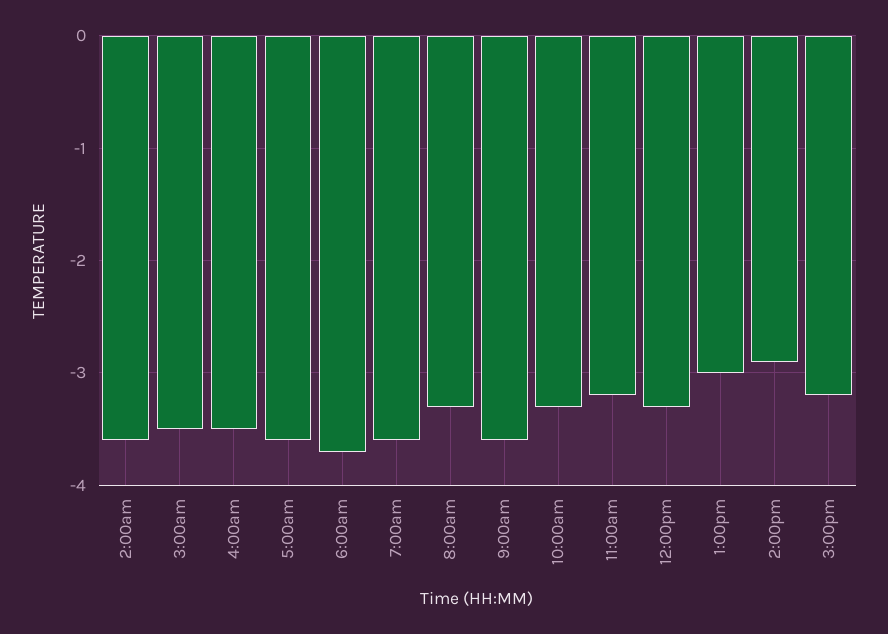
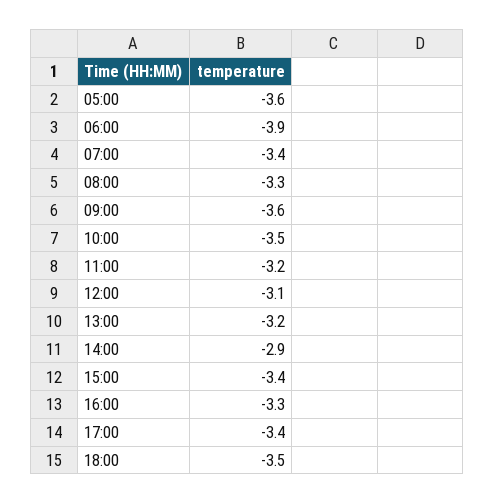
2:00am: -3.6 -> none
3:00am: -3.5 -> none
4:00am: -3.5 -> none
6:00am: -3.7 -> -3.9
7:00am: -3.6 -> -3.4
10:00am: -3.3 -> -3.5
12:00pm: -3.3 -> -3.1
1:00pm: -3 -> -3.2
3:00pm: -3.2 -> -3.4
16:00: none -> -3.3
17:00: none -> -3.4
18:00: none -> -3.5

